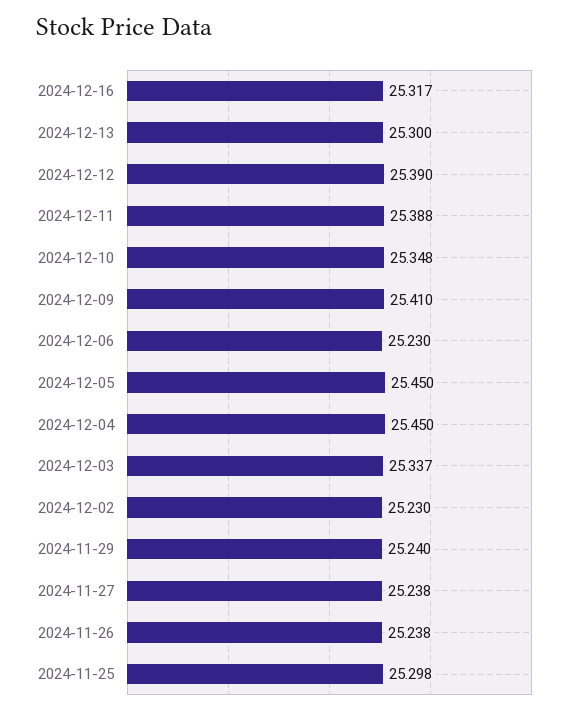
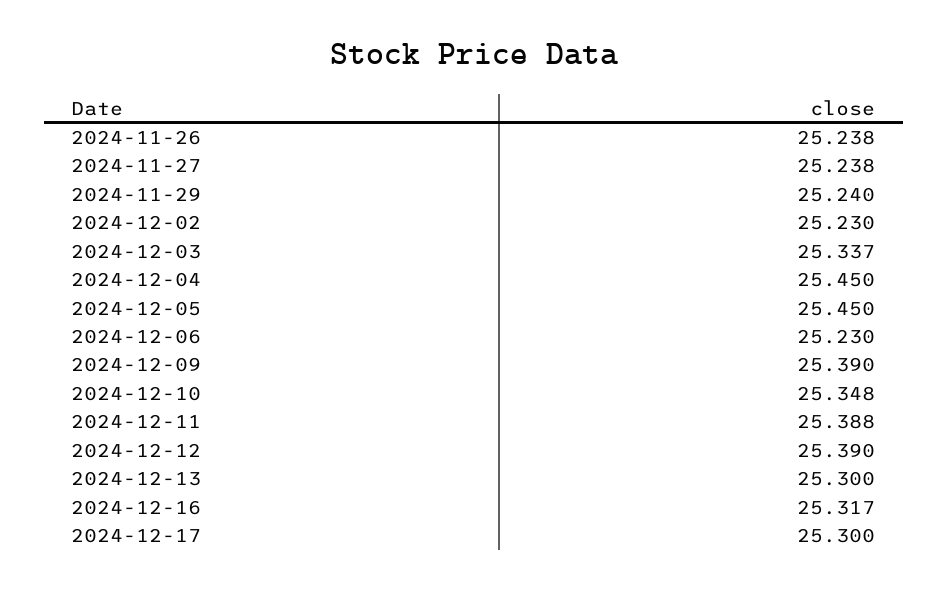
2024-12-09: 25.41 -> 25.39
2024-11-25: 25.298 -> none
2024-12-17: none -> 25.3

